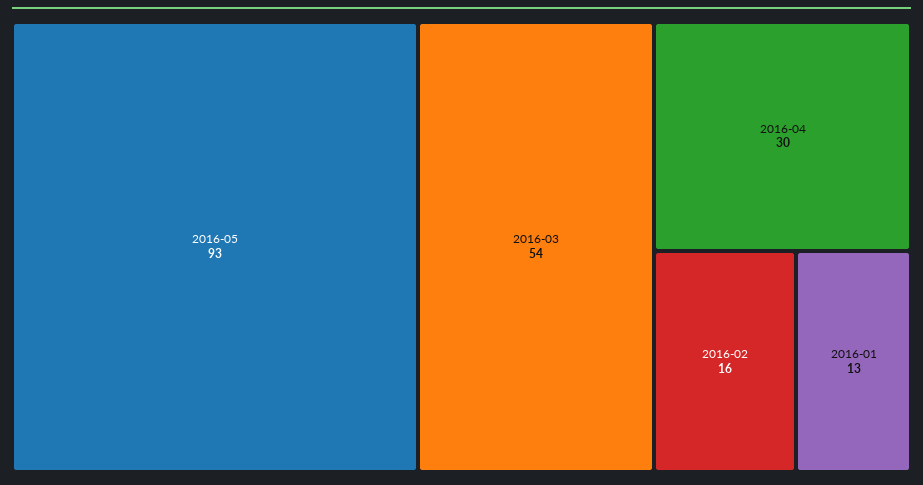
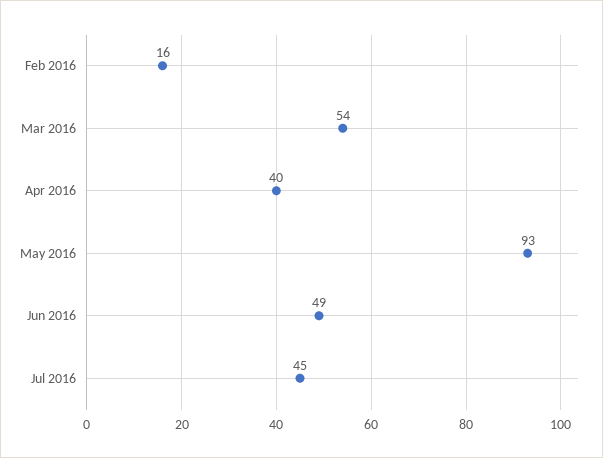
2016-04: 30 -> 40
2016-01: 13 -> none
Jun 2016: none -> 49
Jul 2016: none -> 45

